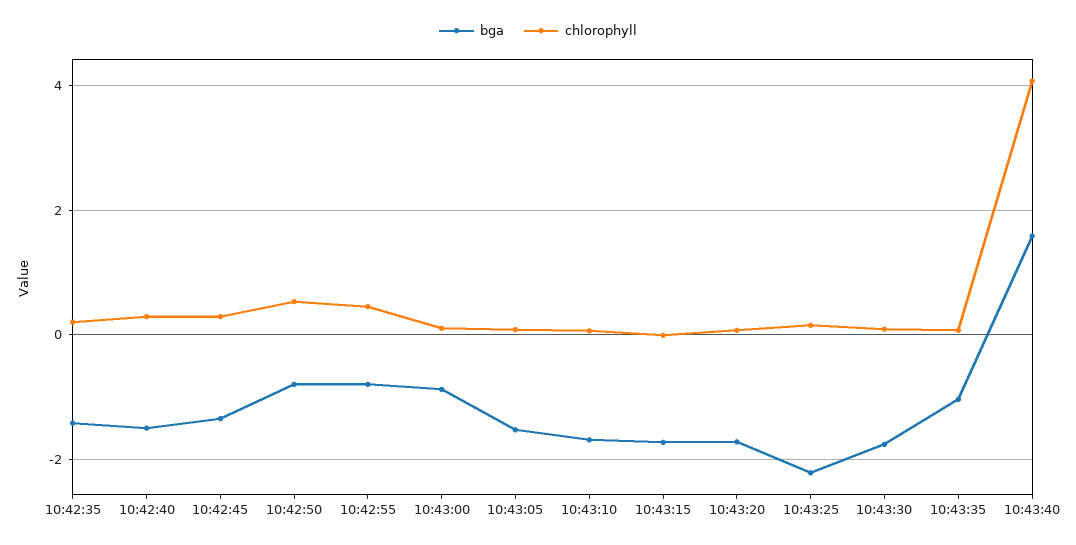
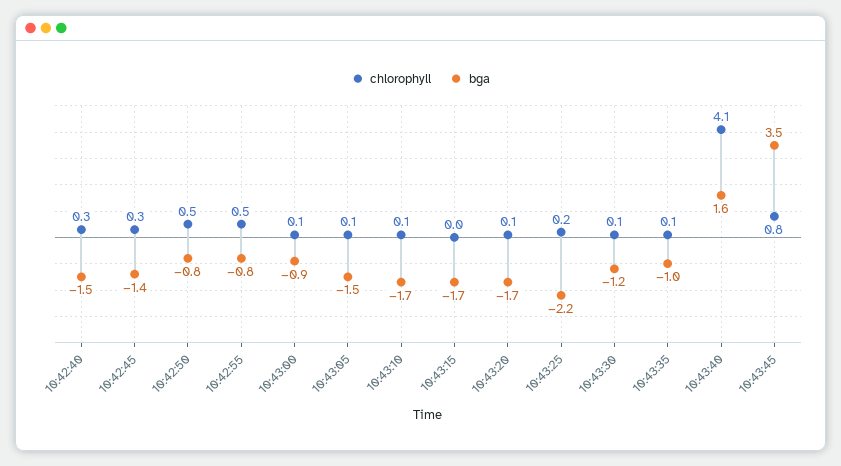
bga, 10:42:35: -1.4 -> none
chlorophyll, 10:42:35: 0.2 -> none
bga, 10:43:30: -1.8 -> -1.2
chlorophyll, 10:43:45: none -> 0.8
bga, 10:43:45: none -> 3.5

